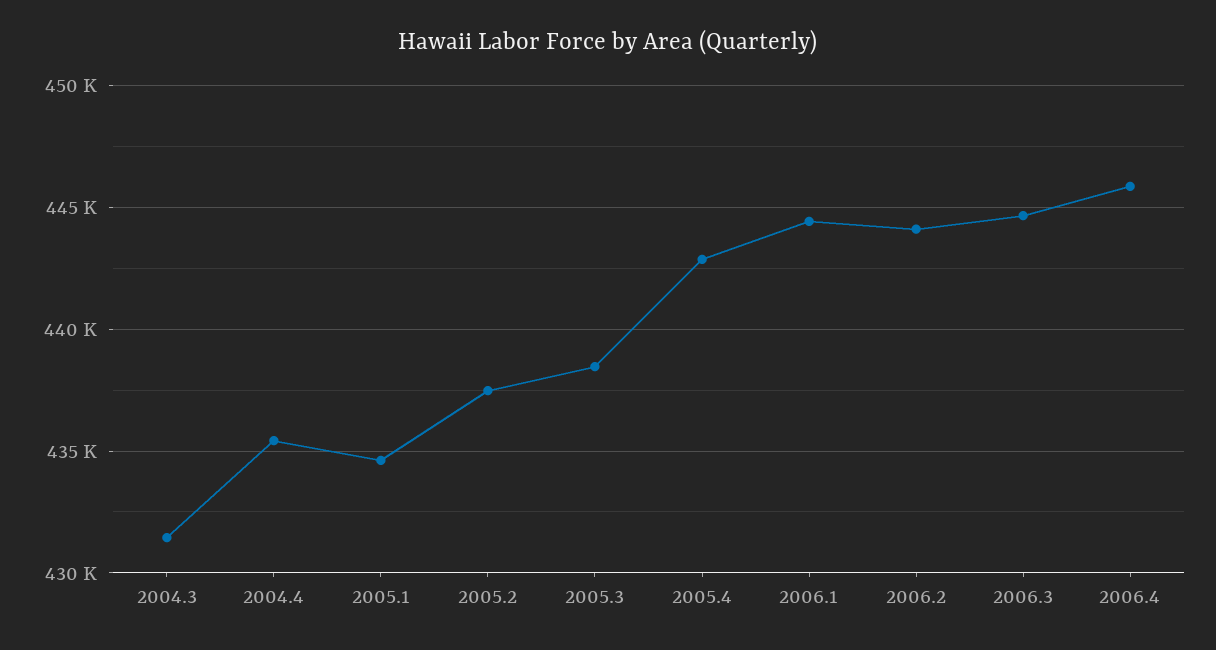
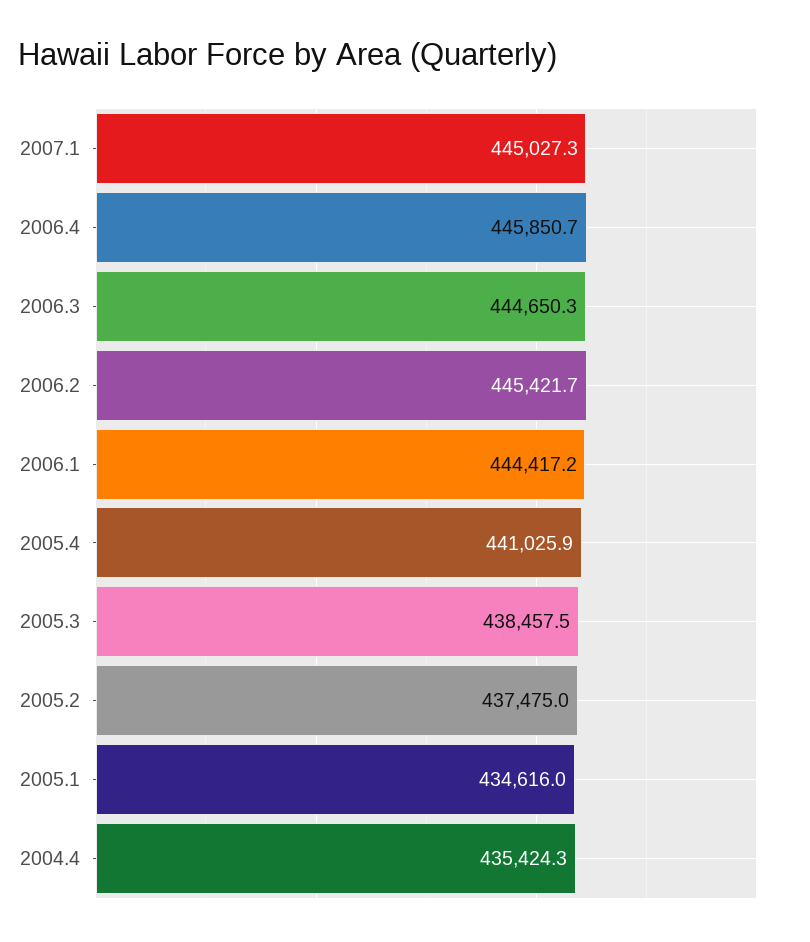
2004.3: 431500 -> none
2005.4: 443000 -> 441025.9
2006.2: 444000 -> 445421.7
2007.1: none -> 445027.3

